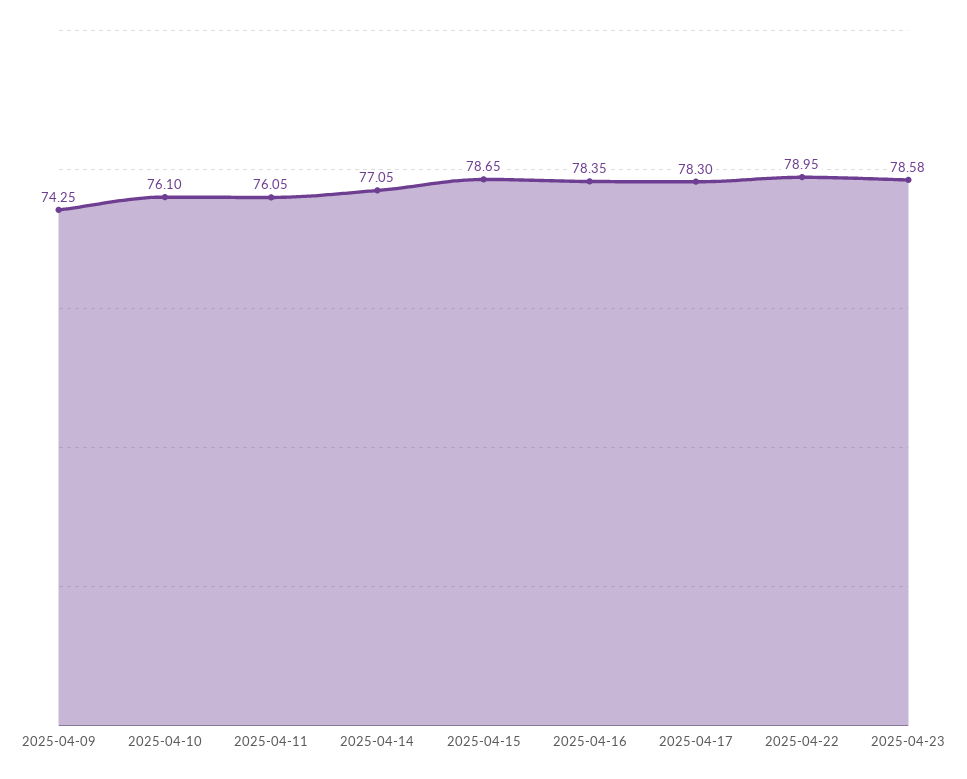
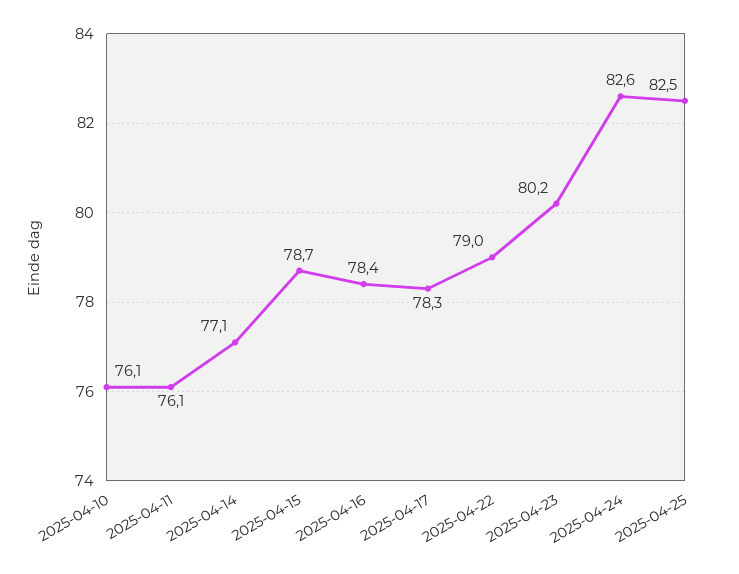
2025-04-09: 74.25 -> none
2025-04-23: 78.58 -> 80.2
2025-04-24: none -> 82.6
2025-04-25: none -> 82.5

